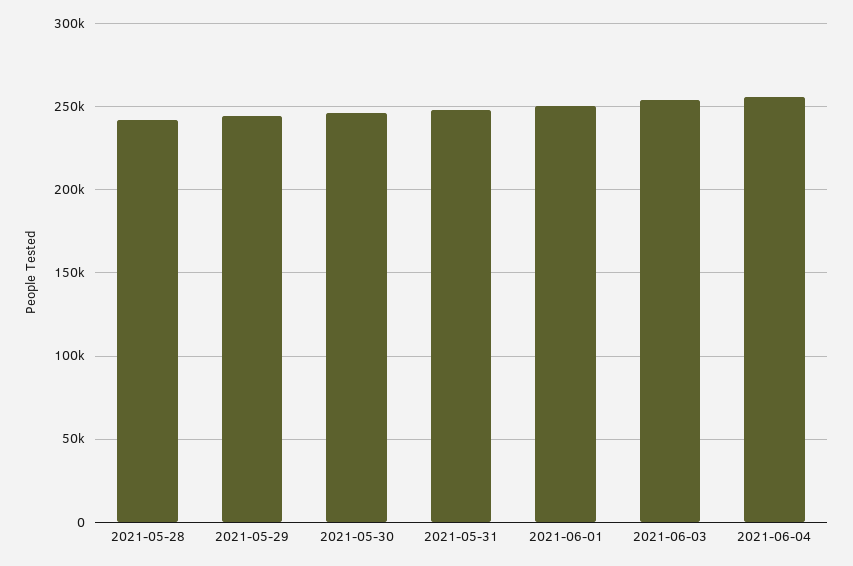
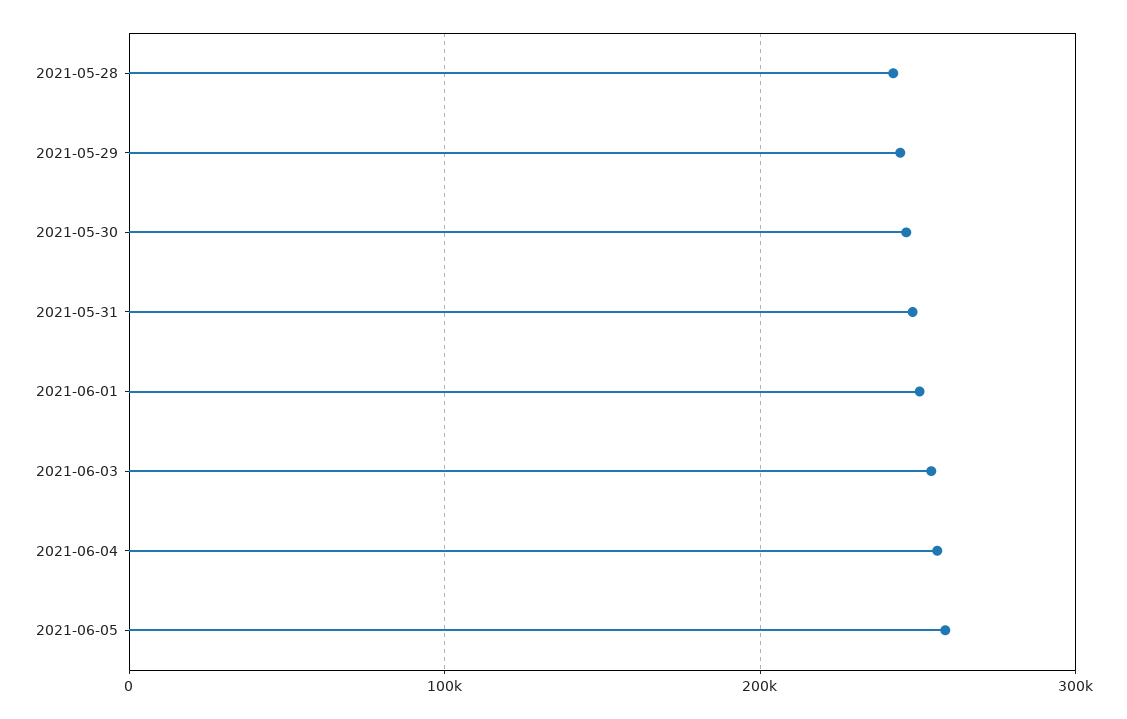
2021-06-05: none -> 260000

